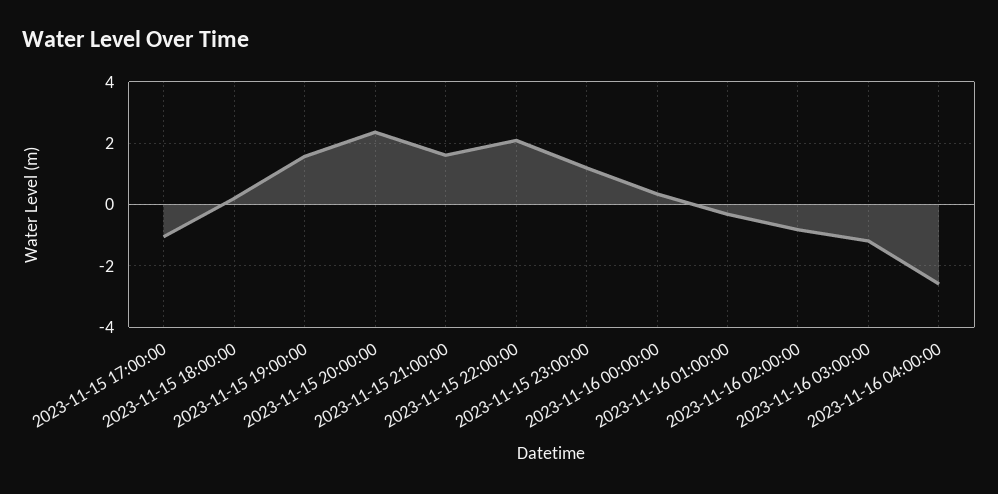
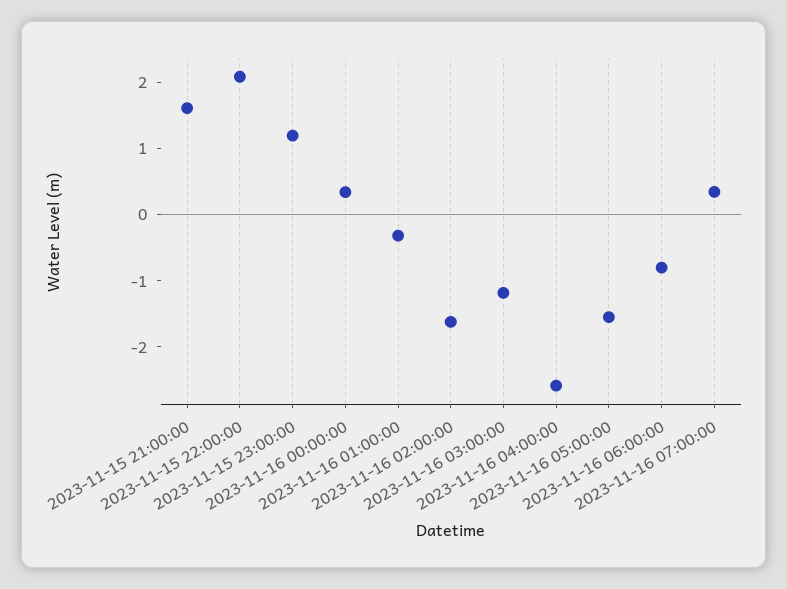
2023-11-15 17:00:00: -1 -> none
2023-11-15 18:00:00: 0.2 -> none
2023-11-15 19:00:00: 1.6 -> none
2023-11-15 20:00:00: 2.4 -> none
2023-11-16 02:00:00: -0.8 -> -1.6
2023-11-16 05:00:00: none -> -1.6
2023-11-16 06:00:00: none -> -0.8
2023-11-16 07:00:00: none -> 0.4

